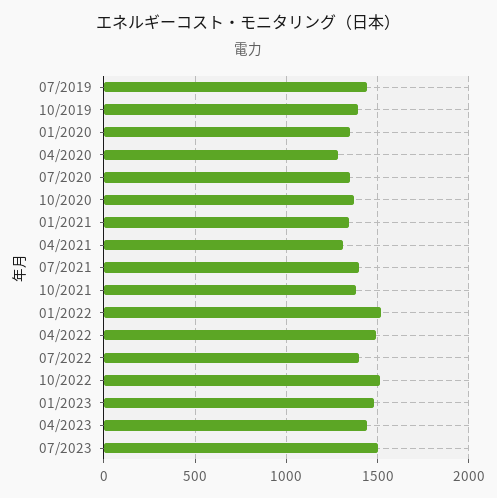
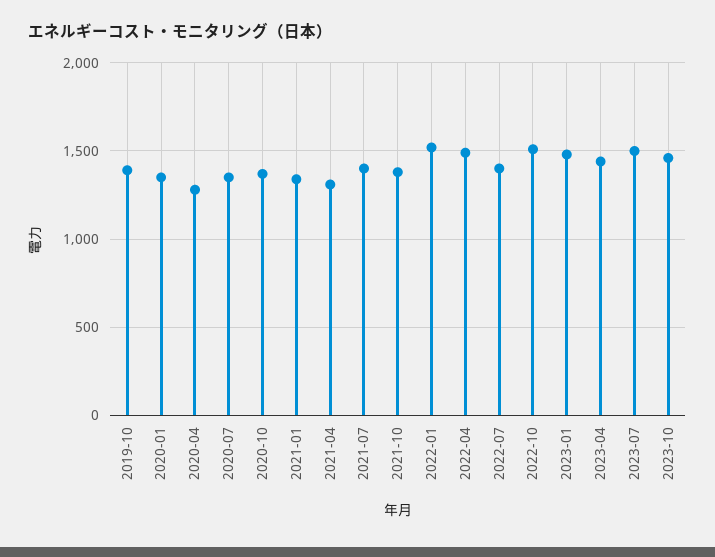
07/2019: 1450 -> none
2023-10: none -> 1450

